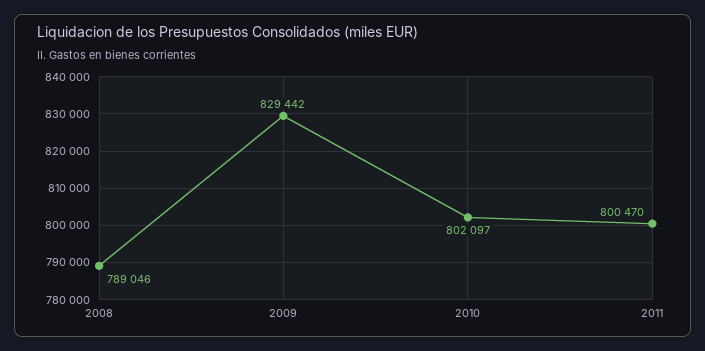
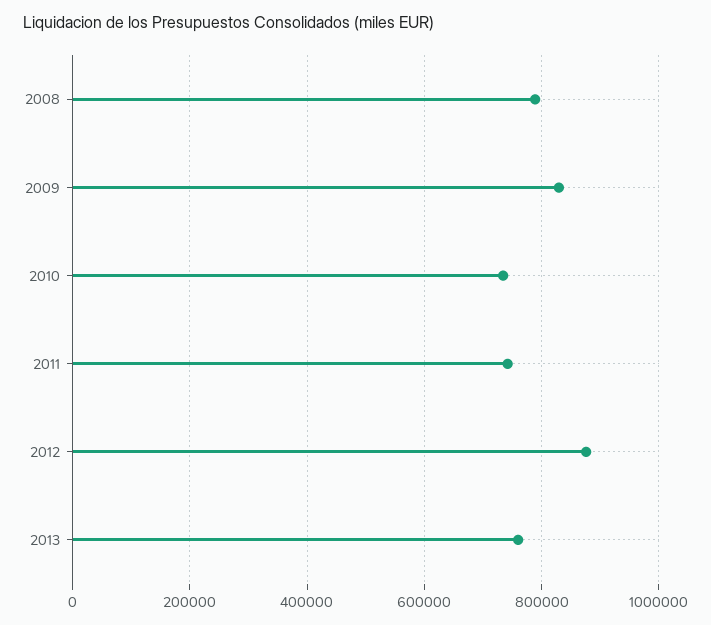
2010: 802097 -> 740000
2011: 800470 -> 740000
2012: none -> 880000
2013: none -> 760000

